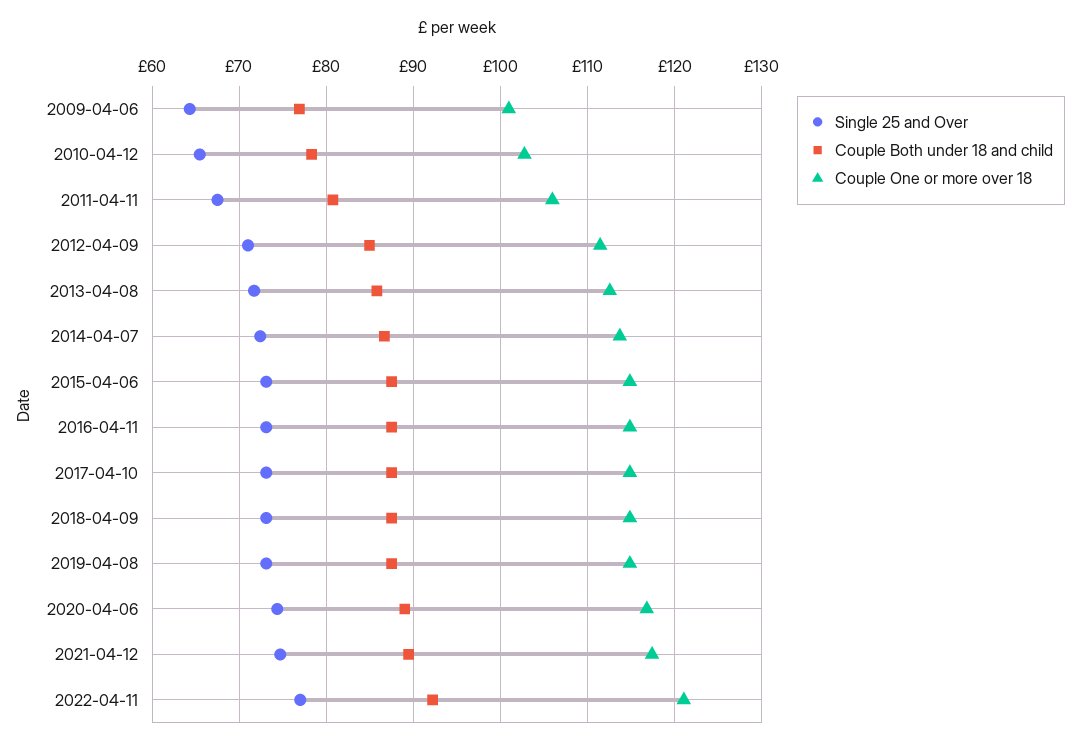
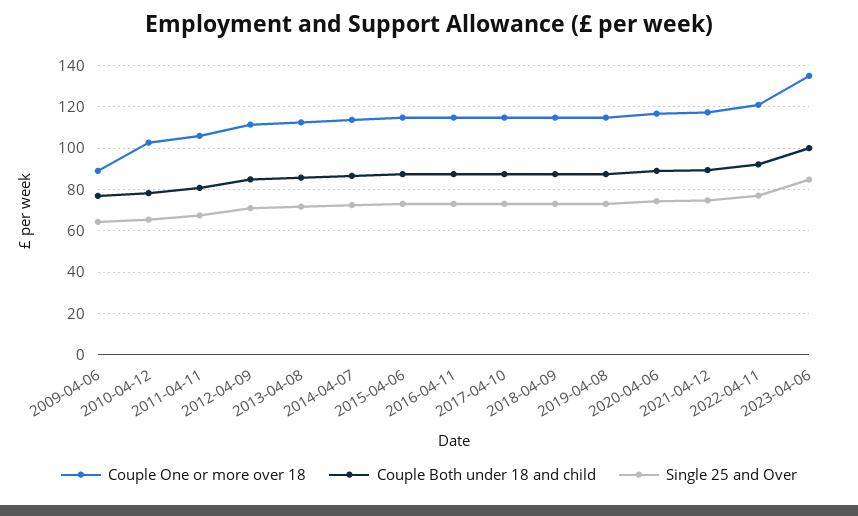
Couple One or more over 18, 2009-04-06: 101 -> 90
Couple One or more over 18, 2023-04-06: none -> 135
Couple Both under 18 and child, 2023-04-06: none -> 100
Single 25 and Over, 2023-04-06: none -> 85

